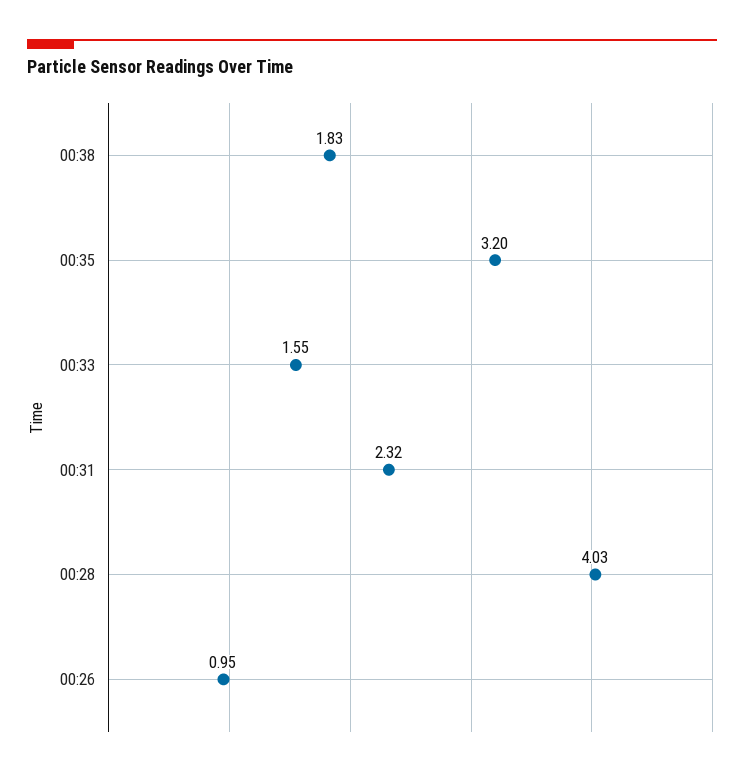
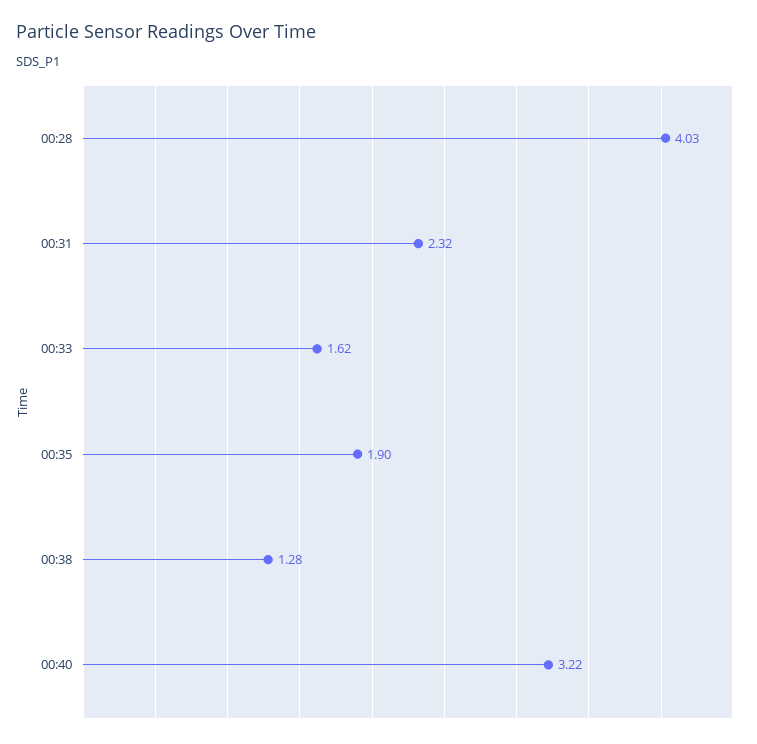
00:38: 1.83 -> 1.28
00:35: 3.2 -> 1.9
00:33: 1.55 -> 1.62
00:26: 0.95 -> none
00:40: none -> 3.22

